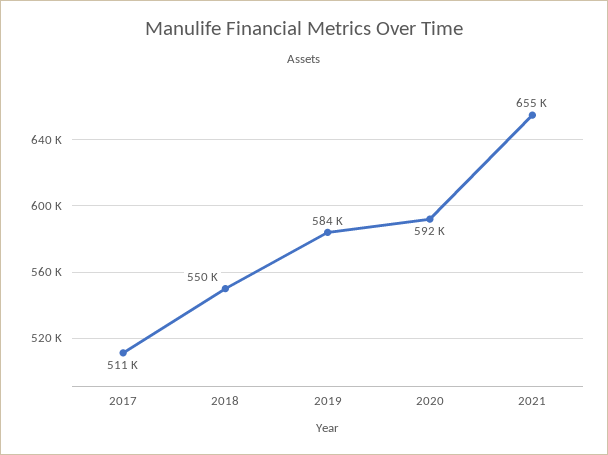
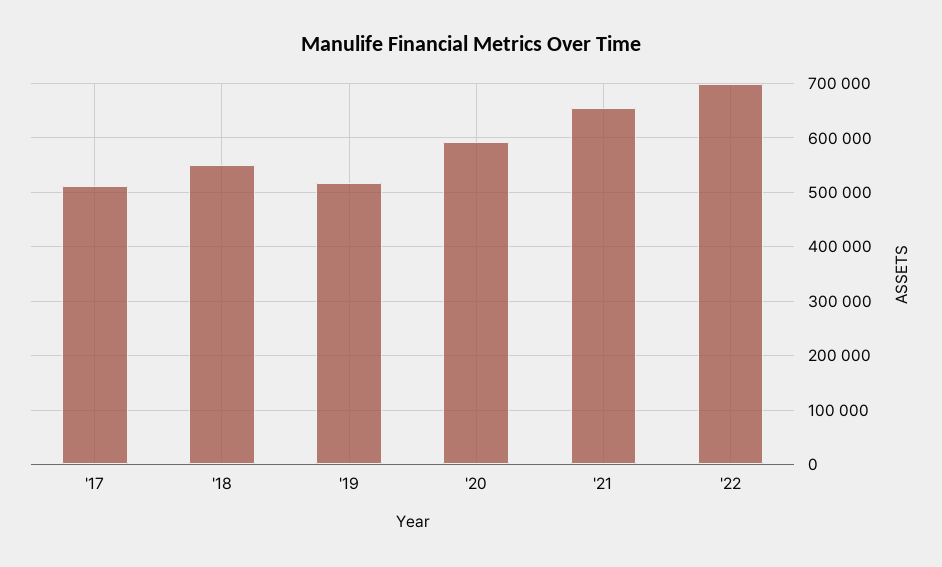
2019: 584000 -> 520000
'22: none -> 700000

